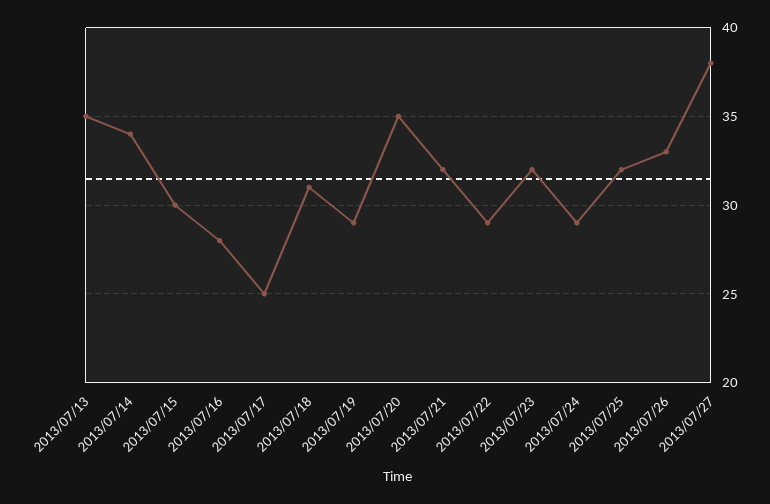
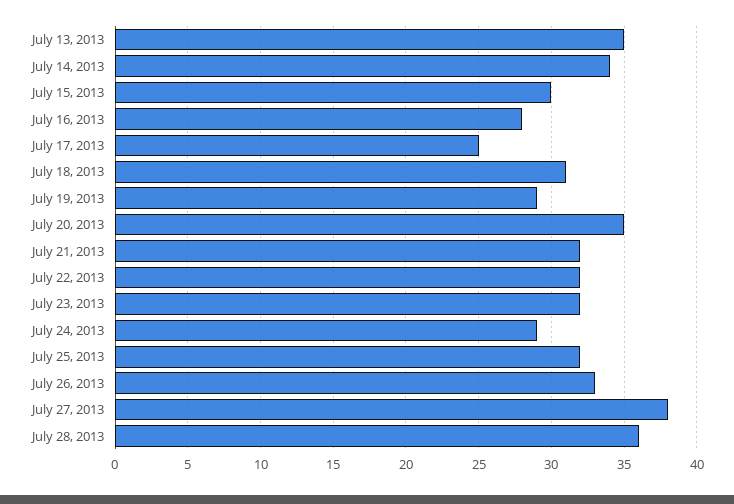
2013/07/22: 29 -> 32
July 28, 2013: none -> 36

